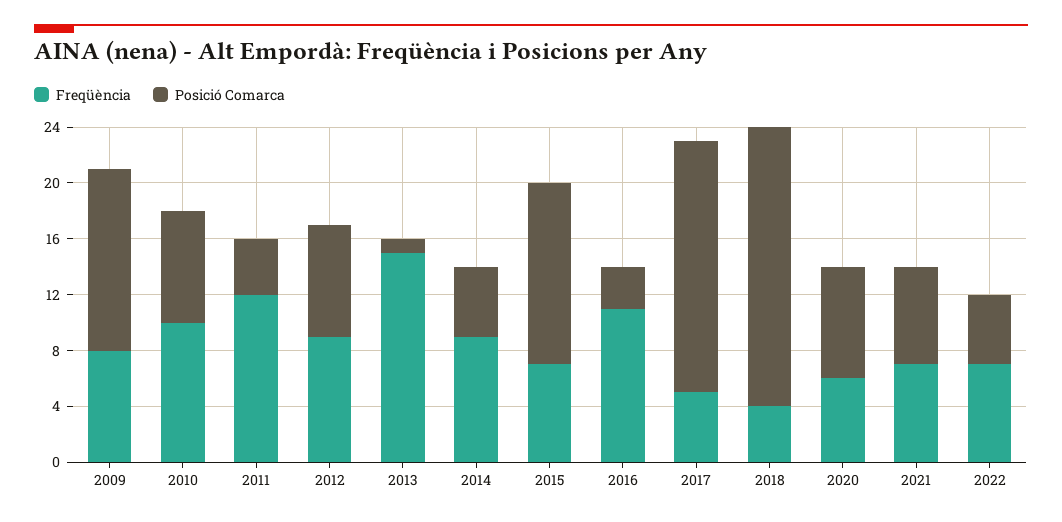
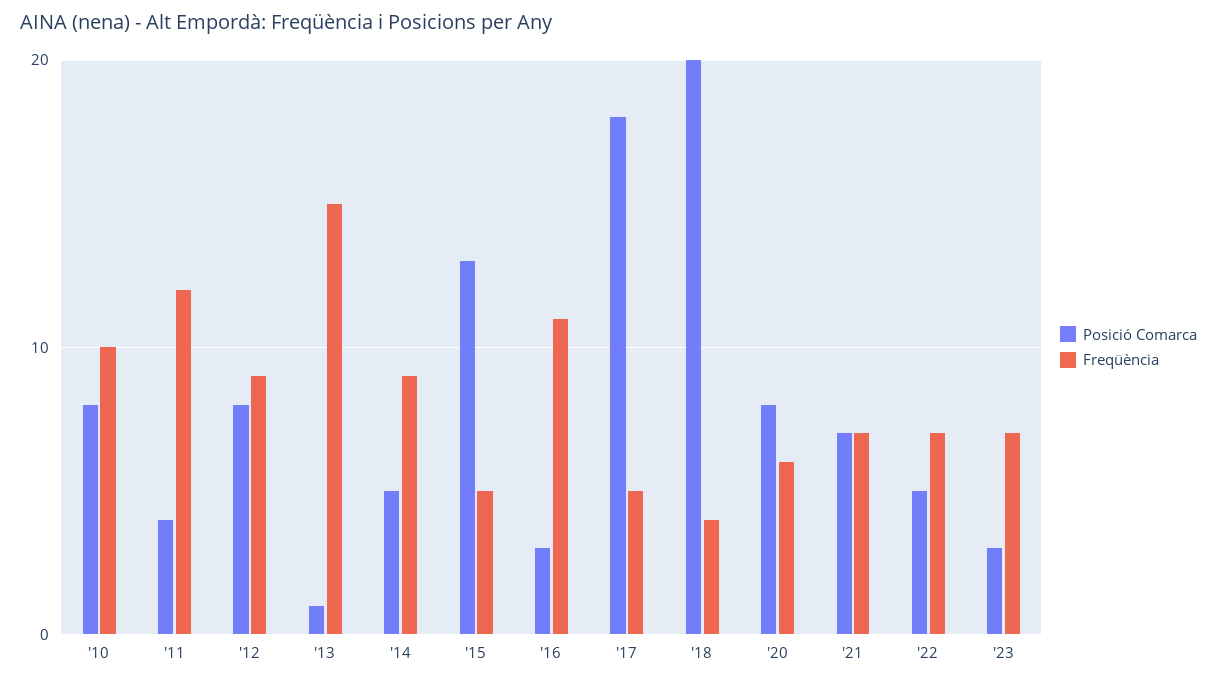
Freqüència, 2009: 8 -> none
Posició Comarca, 2009: 13 -> none
Freqüència, 2015: 7 -> 5
Posició Comarca, '23: none -> 3
Freqüència, '23: none -> 7

